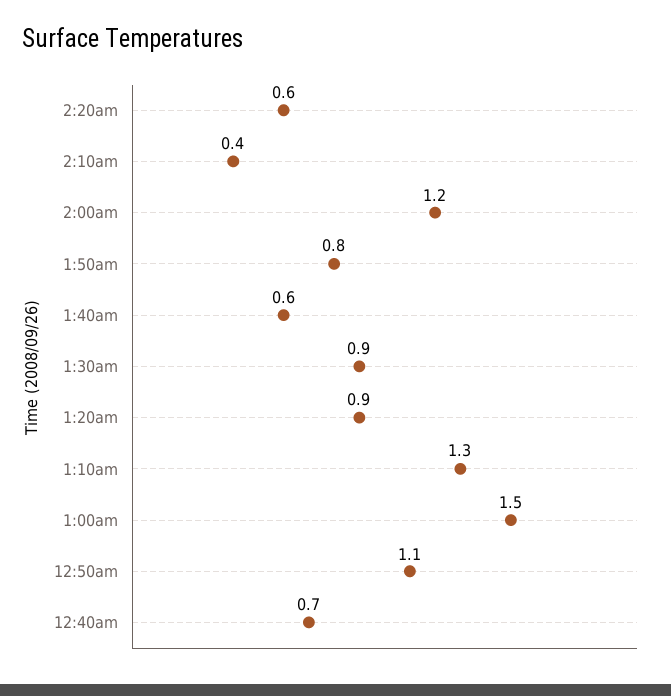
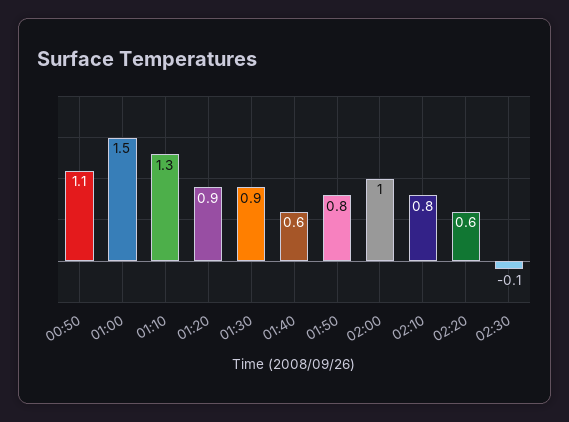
2:10am: 0.4 -> 0.8
2:00am: 1.2 -> 1
12:40am: 0.7 -> none
02:30: none -> -0.1

